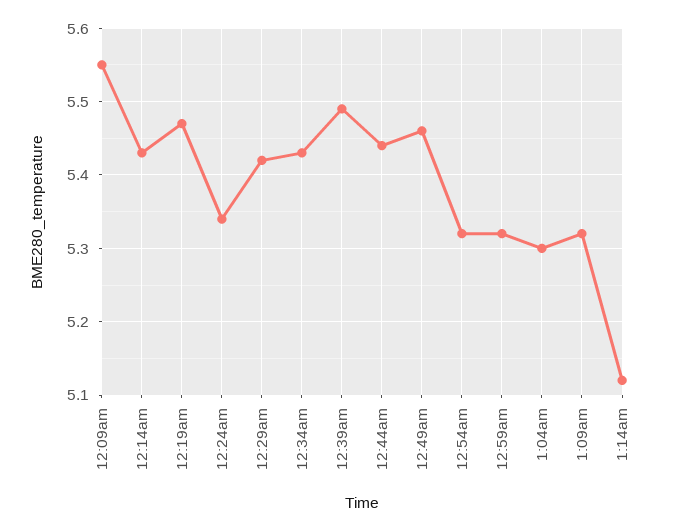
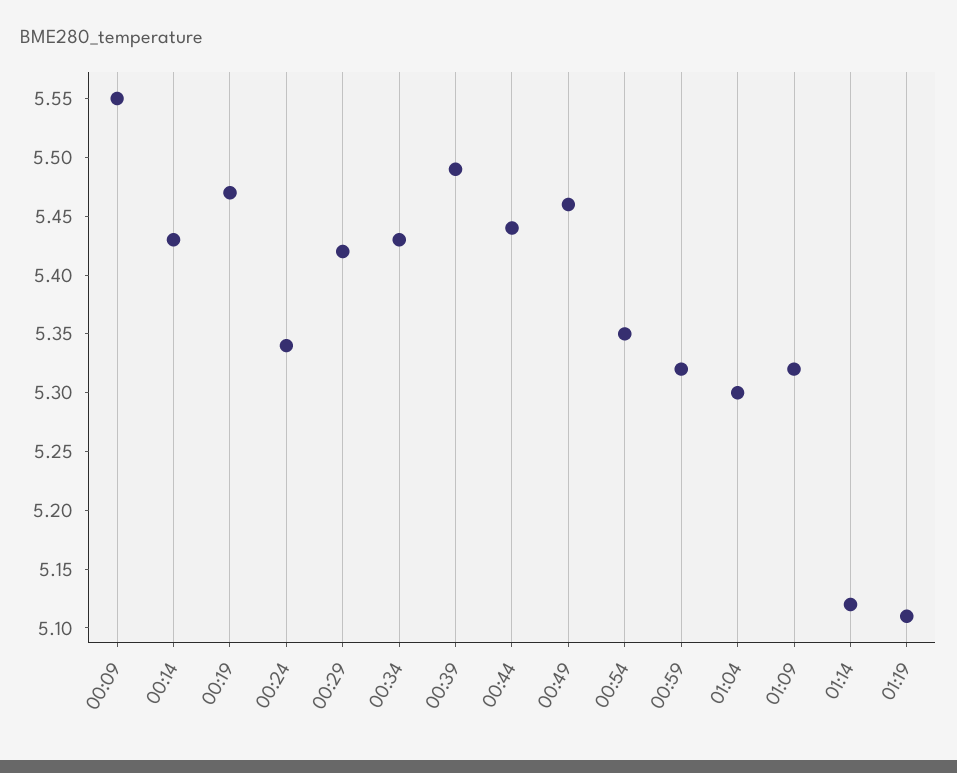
12:54am: 5.32 -> 5.35
01:19: none -> 5.11

